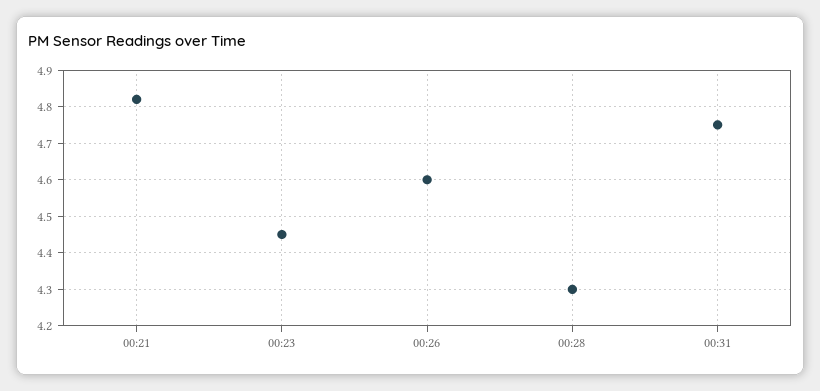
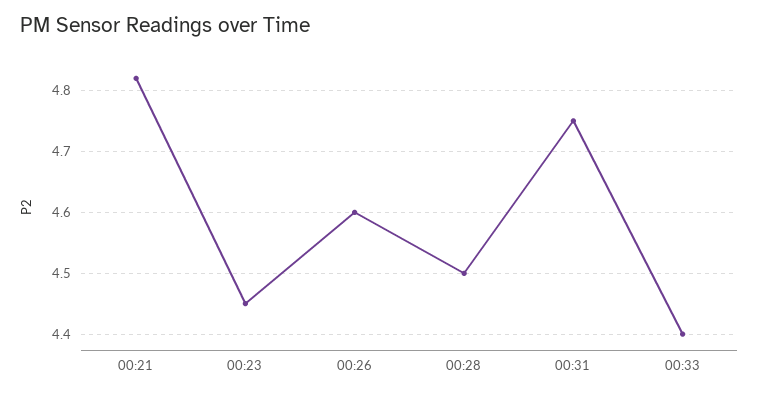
00:28: 4.3 -> 4.5
00:33: none -> 4.4

